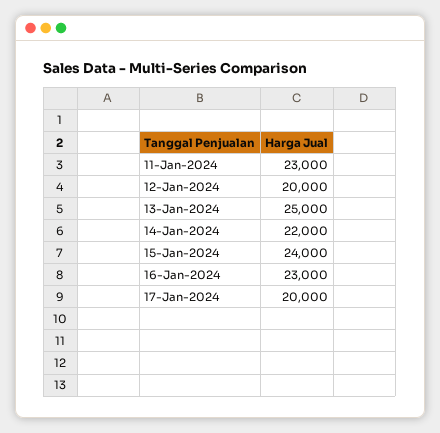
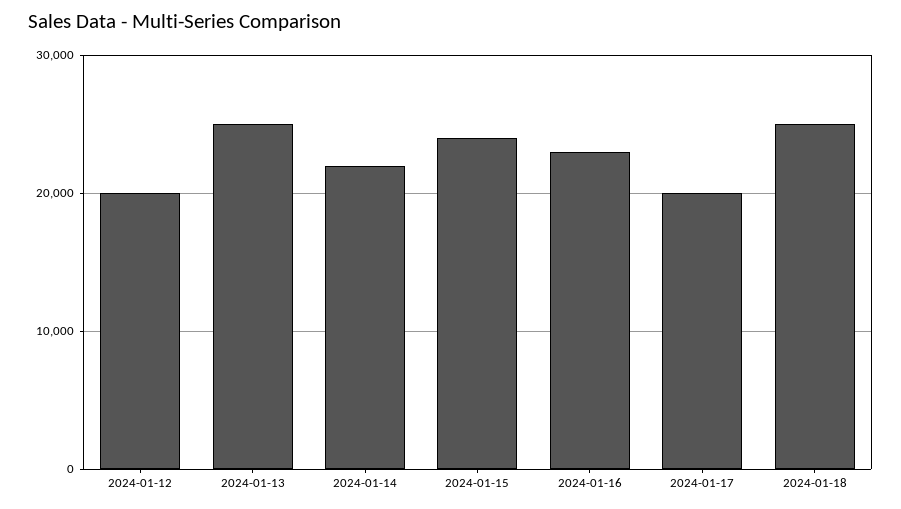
11-Jan-2024: 23000 -> none
2024-01-18: none -> 25000

